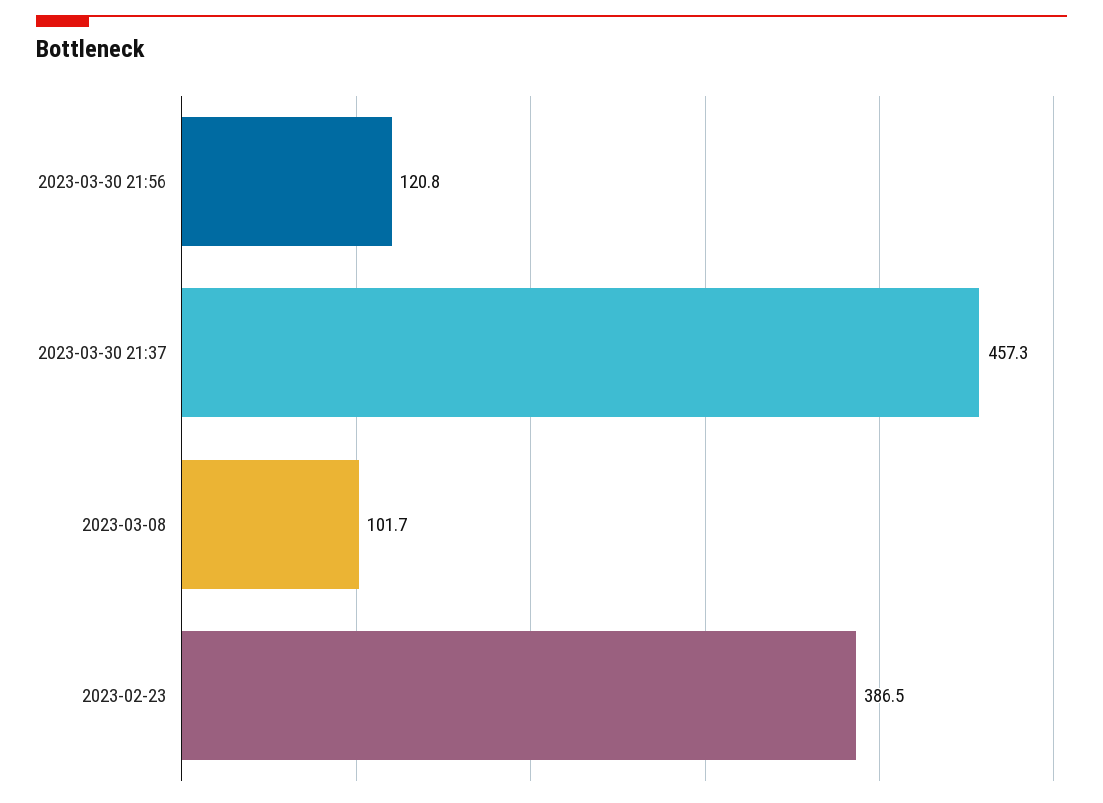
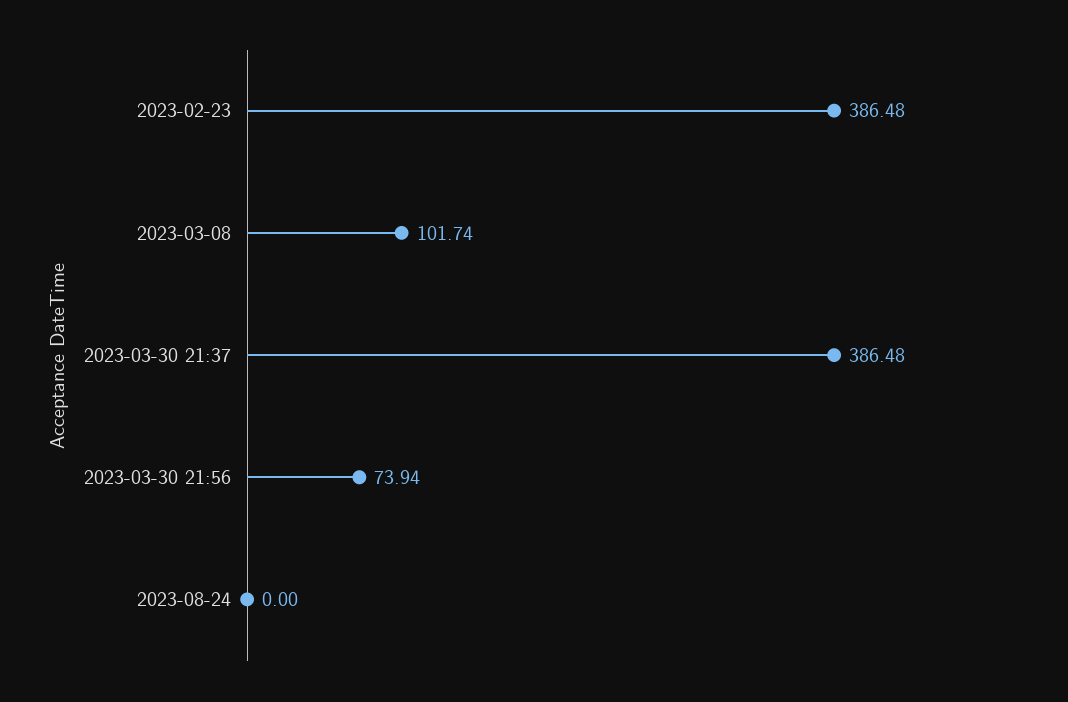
2023-03-30 21:56: 120.8 -> 73.94
2023-03-30 21:37: 457.3 -> 386.48
2023-08-24: none -> 0

